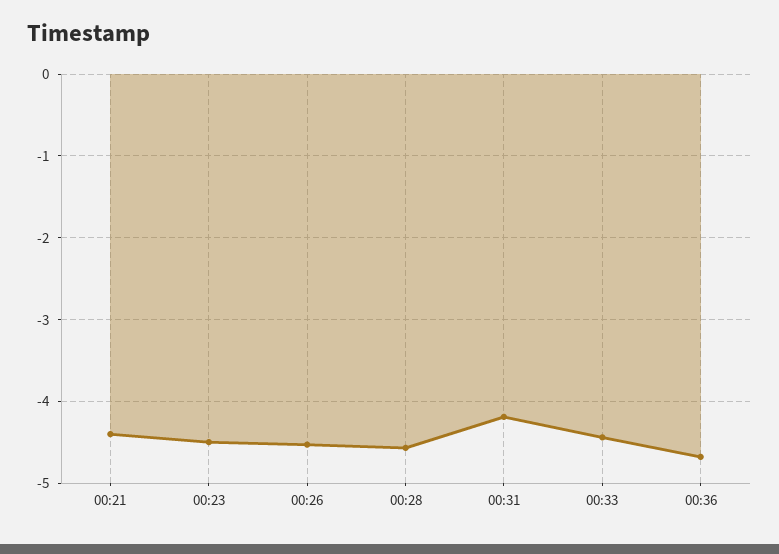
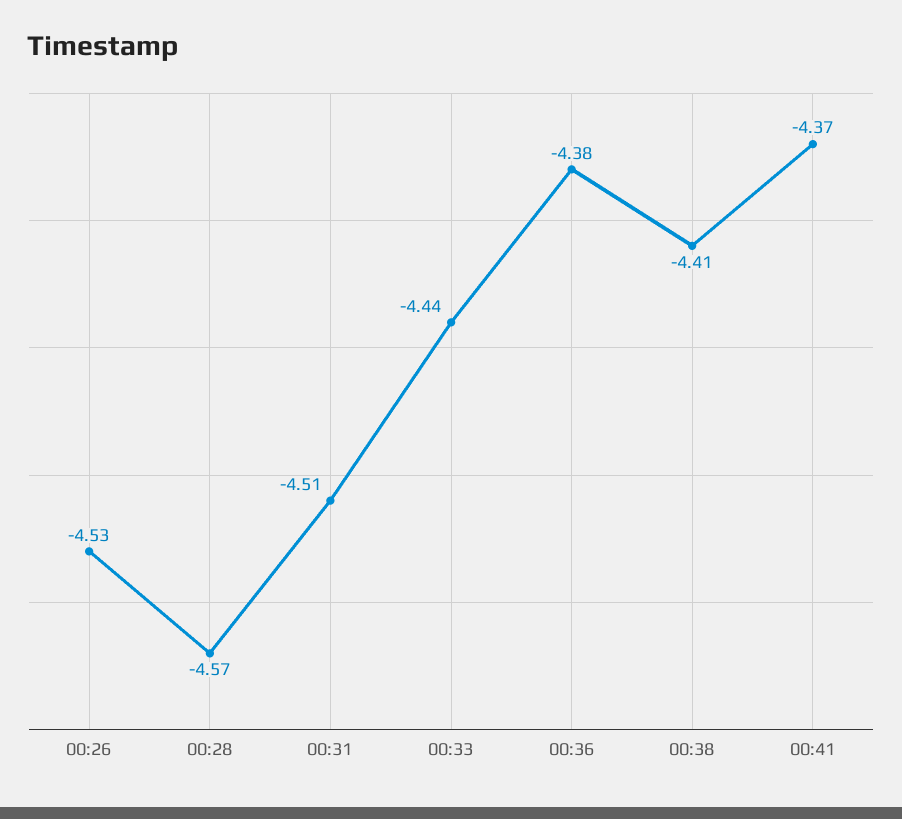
00:21: -4.4 -> none
00:23: -4.5 -> none
00:31: -4.2 -> -4.51
00:36: -4.7 -> -4.38
00:38: none -> -4.41
00:41: none -> -4.37

